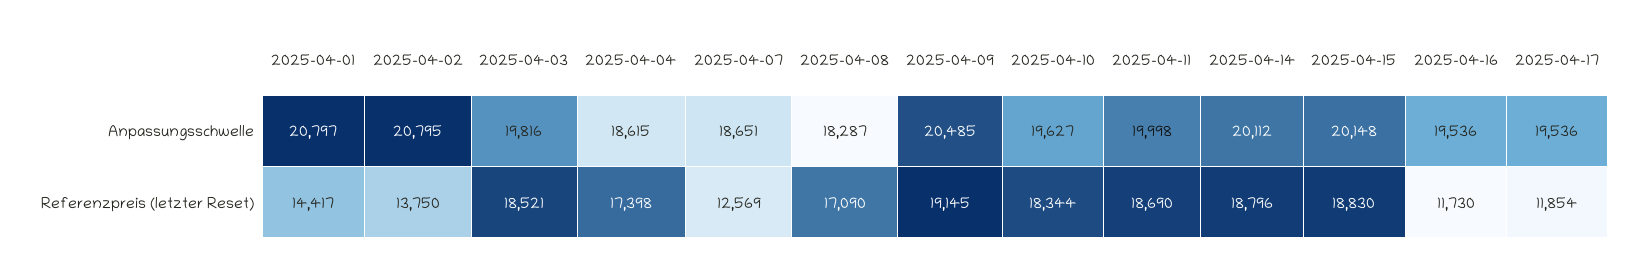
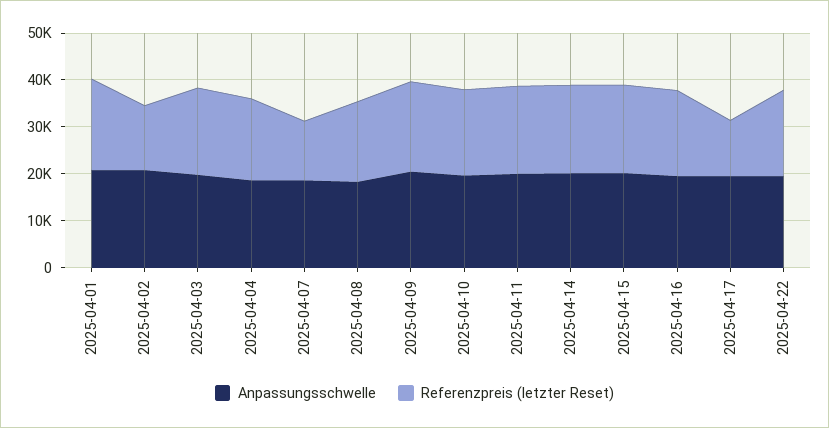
Referenzpreis (letzter Reset), 2025-04-01: 14417 -> 20000
Referenzpreis (letzter Reset), 2025-04-16: 11730 -> 18000
Anpassungsschwelle, 2025-04-22: none -> 20000
Referenzpreis (letzter Reset), 2025-04-22: none -> 18000

